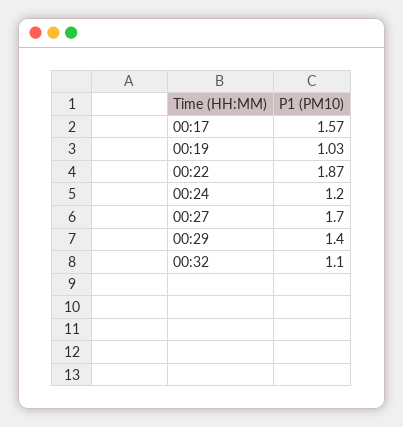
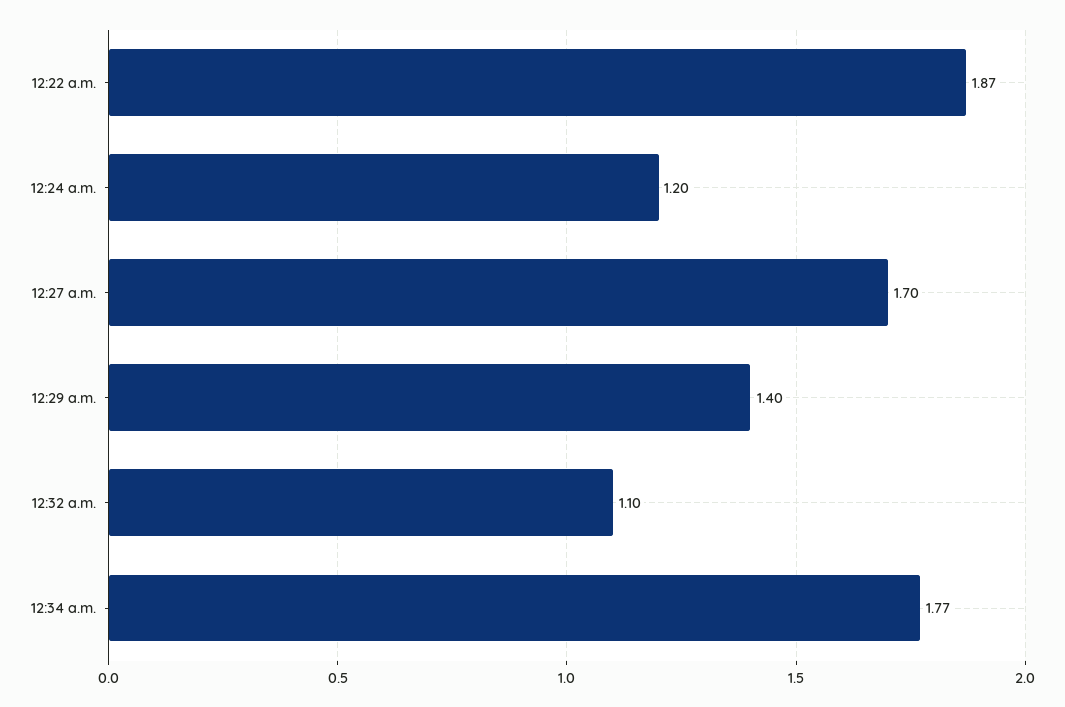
00:17: 1.57 -> none
00:19: 1.03 -> none
12:34 a.m.: none -> 1.77

